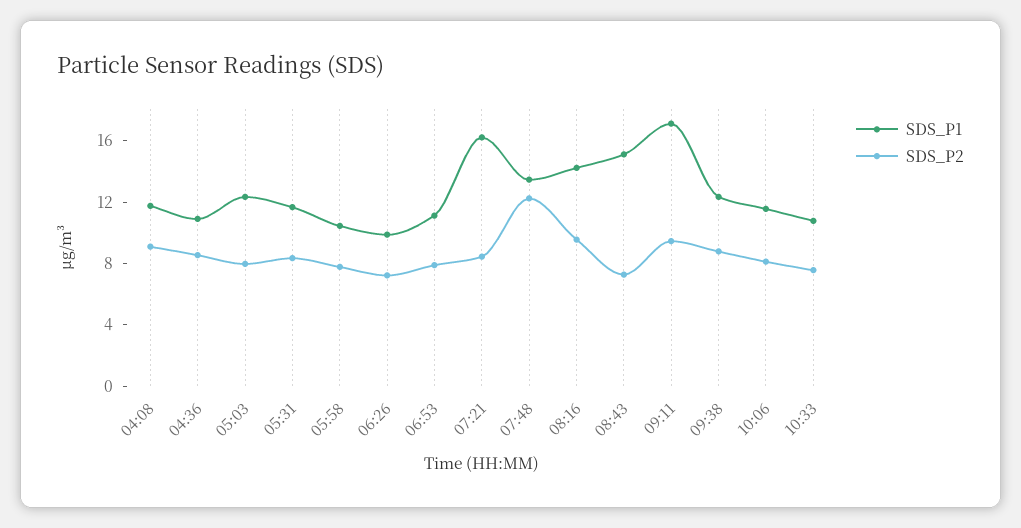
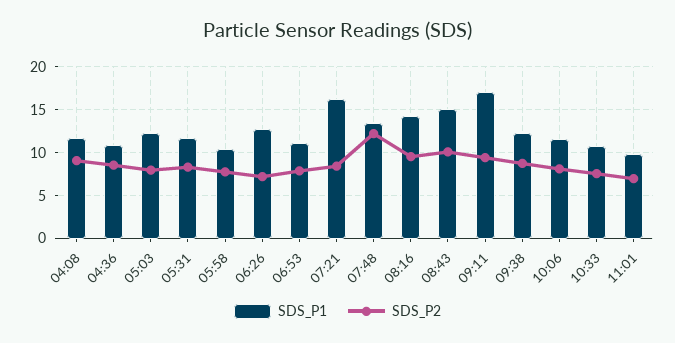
SDS_P1, 06:26: 10 -> 13
SDS_P2, 08:43: 7 -> 10
SDS_P1, 11:01: none -> 10
SDS_P2, 11:01: none -> 7

